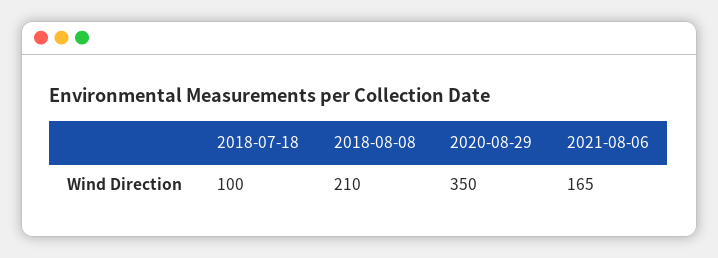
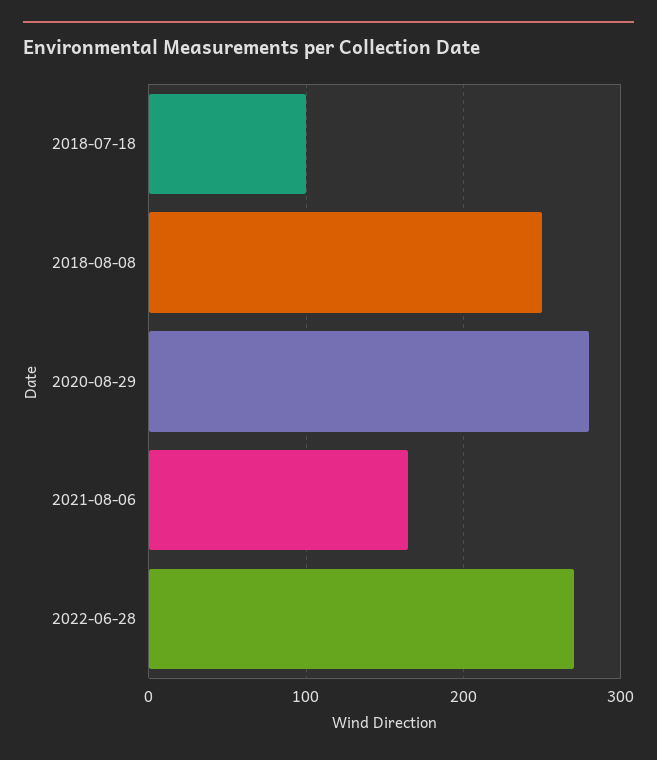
2018-08-08: 210 -> 250
2020-08-29: 350 -> 280
2022-06-28: none -> 270

